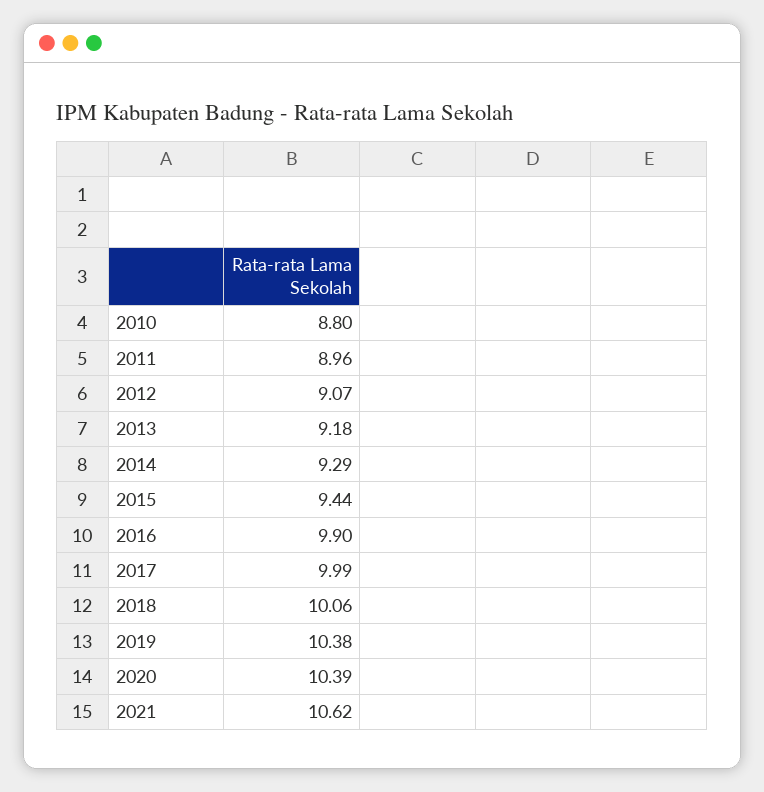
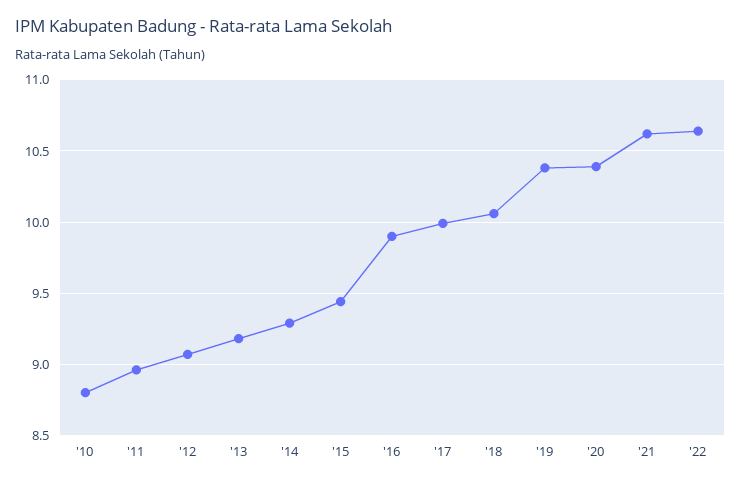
'22: none -> 10.65

